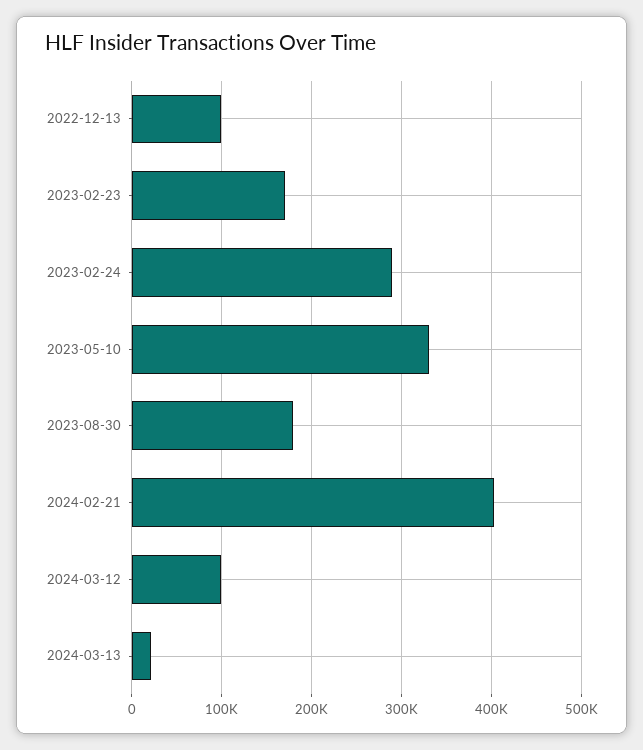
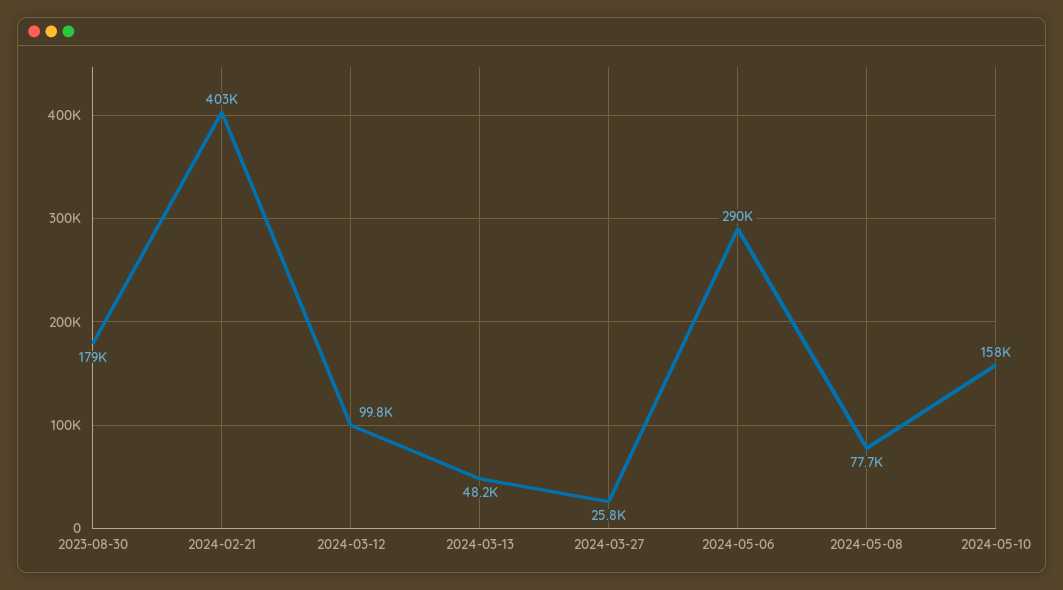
2022-12-13: 100000 -> none
2023-02-23: 170000 -> none
2023-02-24: 290000 -> none
2023-05-10: 330000 -> none
2024-03-13: 20000 -> 48200
2024-03-27: none -> 25800
2024-05-06: none -> 290000
2024-05-08: none -> 77700
2024-05-10: none -> 158000

